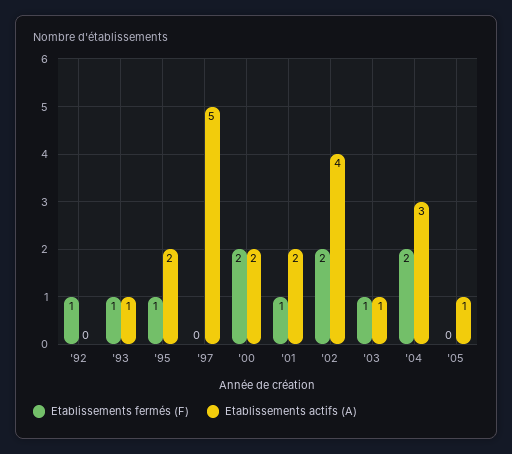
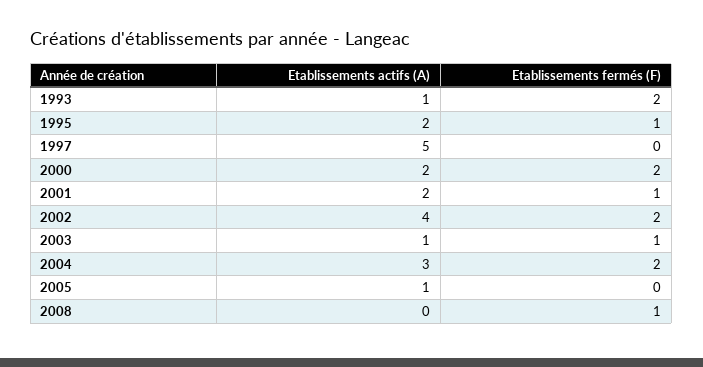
Etablissements fermés (F), '92: 1 -> none
Etablissements actifs (A), '92: 0 -> none
Etablissements fermés (F), '93: 1 -> 2
Etablissements actifs (A), 2008: none -> 0
Etablissements fermés (F), 2008: none -> 1

